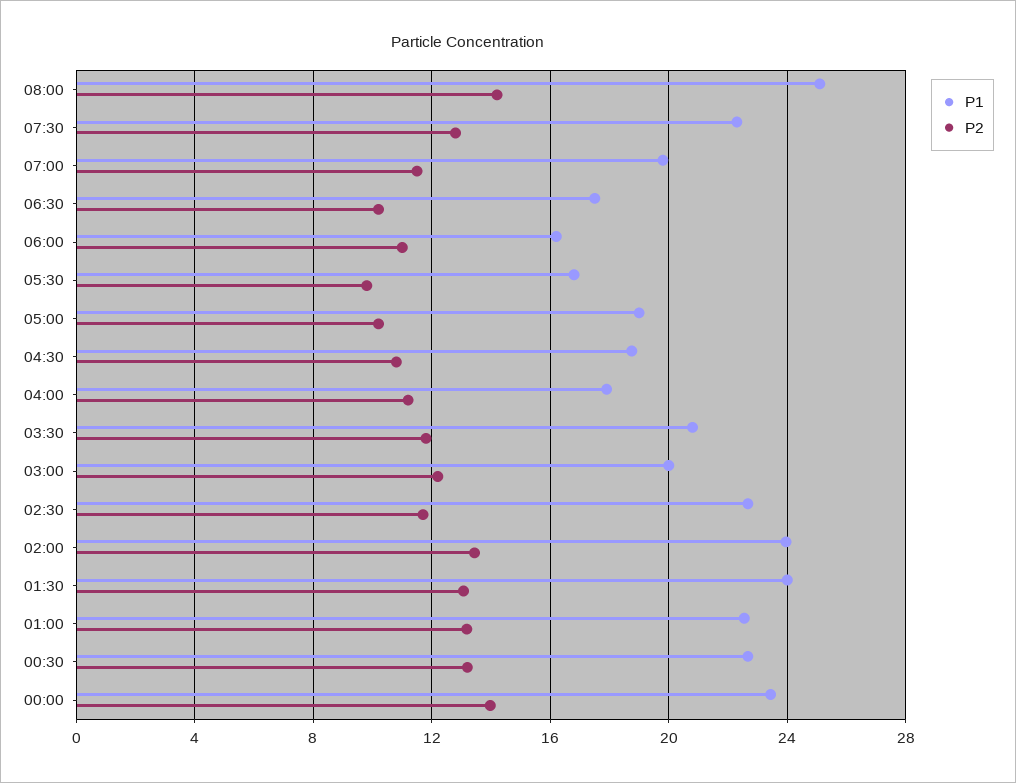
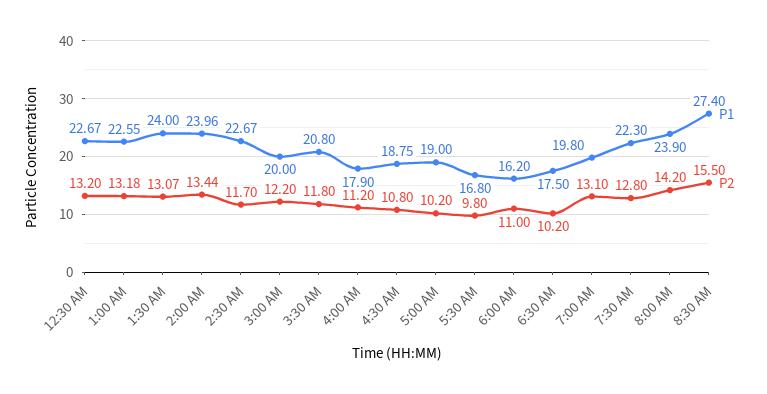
P1, 08:00: 25 -> 23.9
P2, 07:00: 11.5 -> 13.1
P1, 00:00: 23.5 -> none
P2, 00:00: 14 -> none
P1, 8:30 AM: none -> 27.4
P2, 8:30 AM: none -> 15.5

